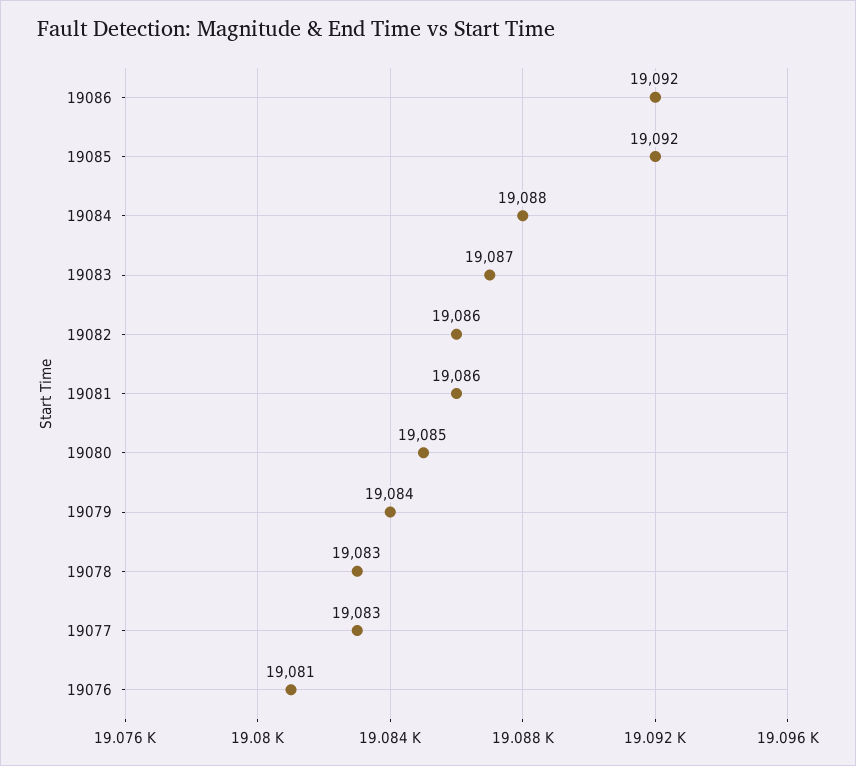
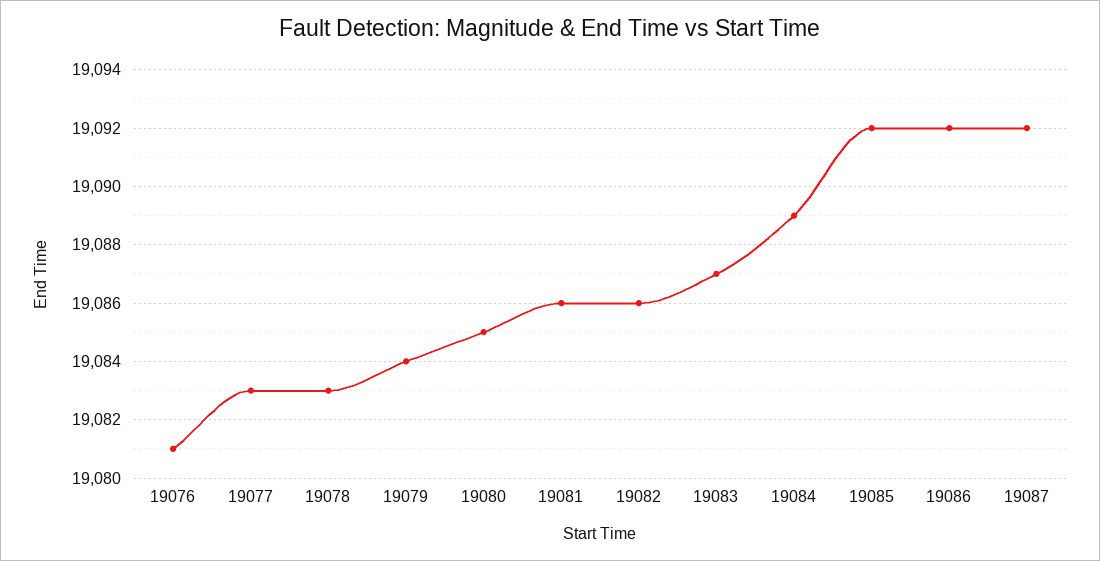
19084: 19088 -> 19089
19087: none -> 19092

